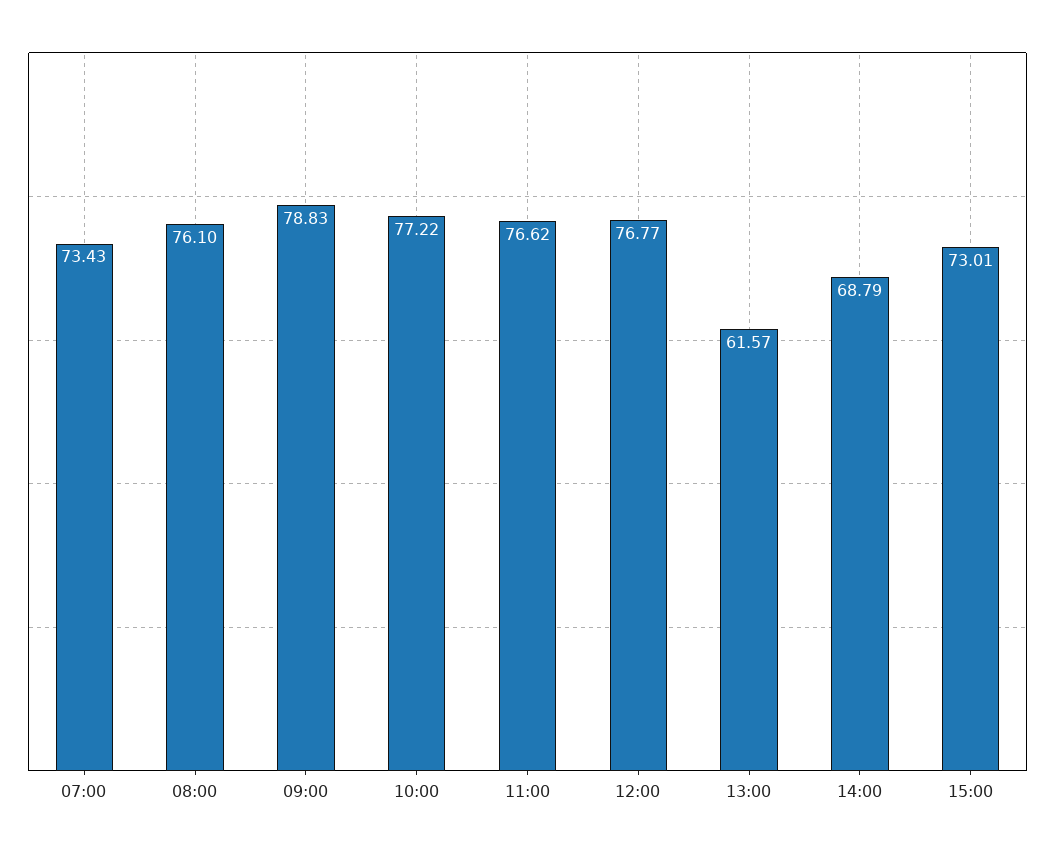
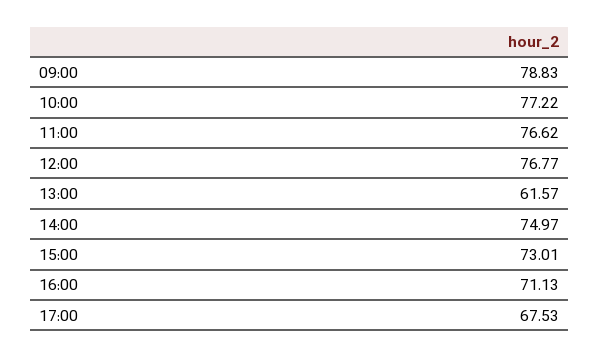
07:00: 73.43 -> none
08:00: 76.1 -> none
14:00: 68.79 -> 74.97
16:00: none -> 71.13
17:00: none -> 67.53

